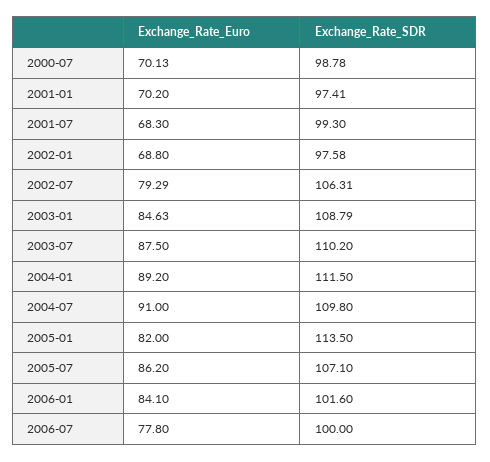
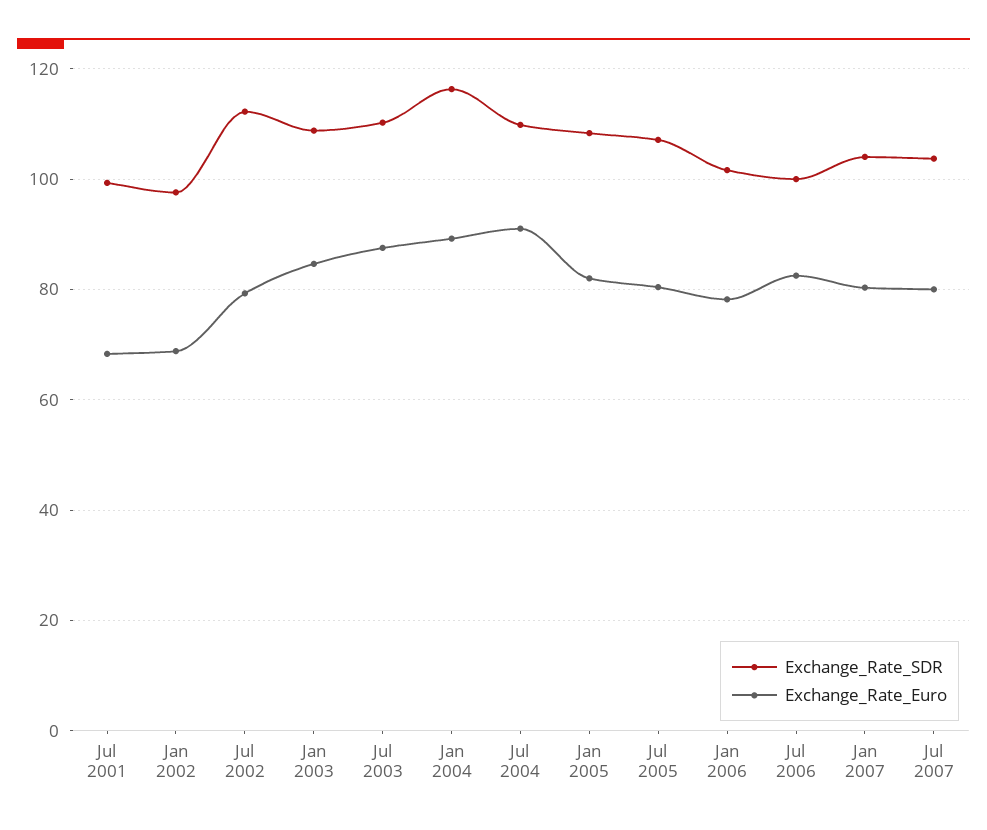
Exchange_Rate_Euro, 2000-07: 70.13 -> none
Exchange_Rate_SDR, 2000-07: 98.78 -> none
Exchange_Rate_Euro, 2001-01: 70.2 -> none
Exchange_Rate_SDR, 2001-01: 97.41 -> none
Exchange_Rate_SDR, 2002-07: 106.31 -> 112
Exchange_Rate_SDR, 2004-01: 111.5 -> 116
Exchange_Rate_SDR, 2005-01: 113.5 -> 108
Exchange_Rate_Euro, 2005-07: 86.2 -> 80
Exchange_Rate_Euro, 2006-01: 84.1 -> 78
Exchange_Rate_Euro, 2006-07: 77.8 -> 82
Exchange_Rate_SDR, Jan 2007: none -> 104
Exchange_Rate_Euro, Jan 2007: none -> 80
Exchange_Rate_SDR, Jul 2007: none -> 104
Exchange_Rate_Euro, Jul 2007: none -> 80

